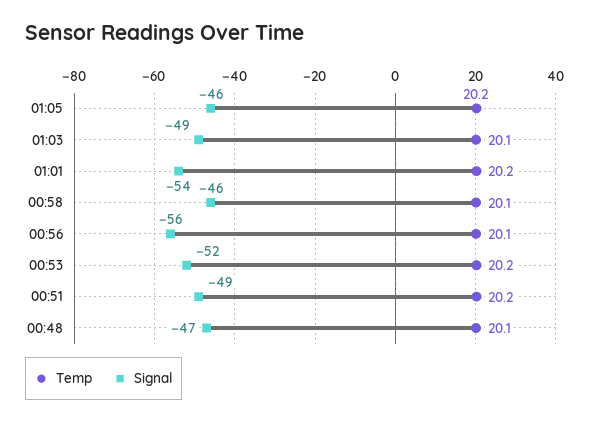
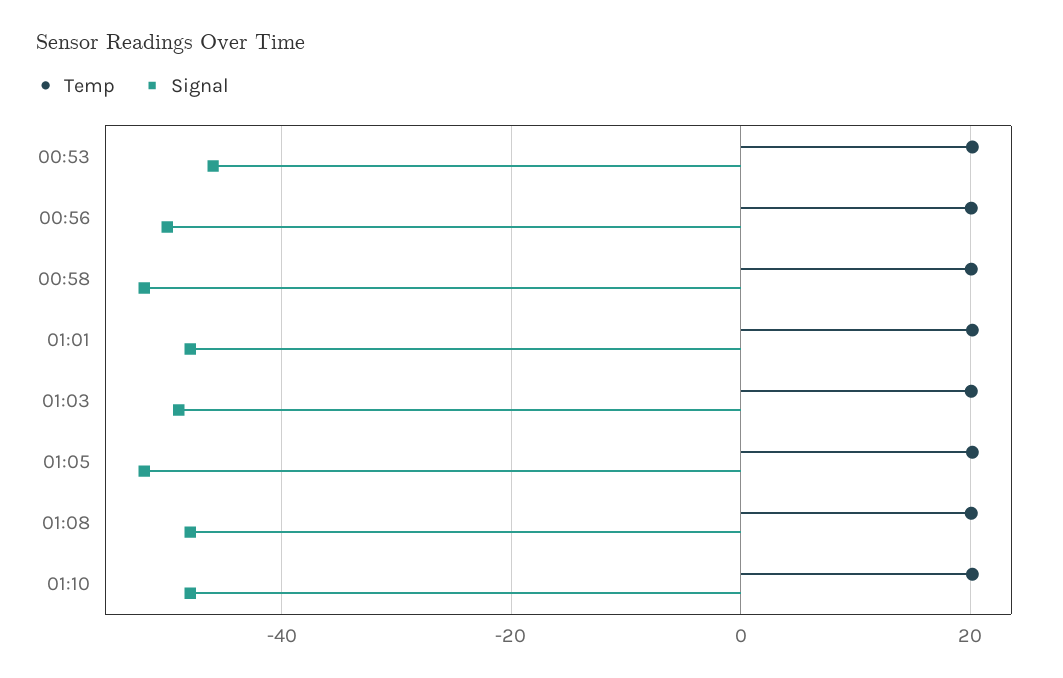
Signal, 01:05: -46 -> -52
Signal, 01:01: -54 -> -48
Signal, 00:58: -46 -> -52
Signal, 00:56: -56 -> -50
Signal, 00:53: -52 -> -46
Temp, 00:51: 20.2 -> none
Signal, 00:51: -49 -> none
Temp, 00:48: 20.1 -> none
Signal, 00:48: -47 -> none
Temp, 01:08: none -> 20
Signal, 01:08: none -> -48
Temp, 01:10: none -> 20
Signal, 01:10: none -> -48

